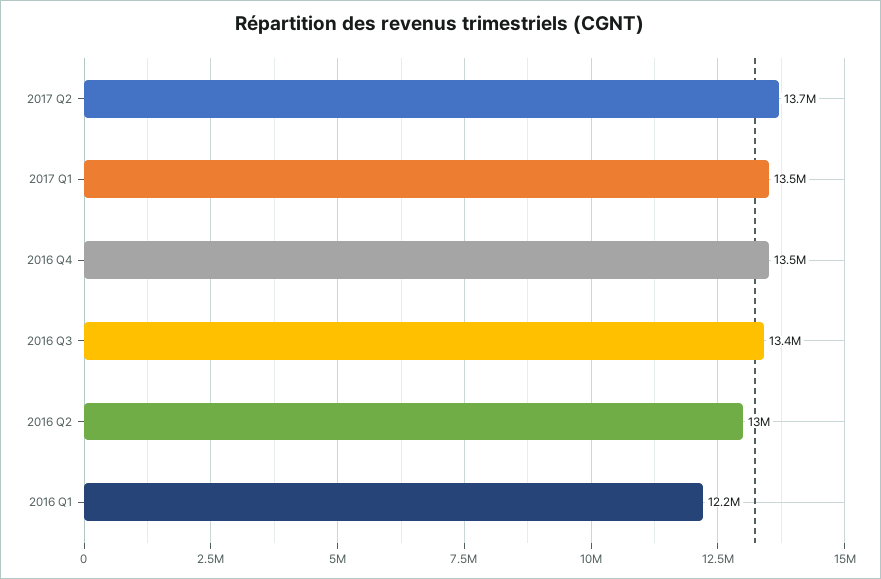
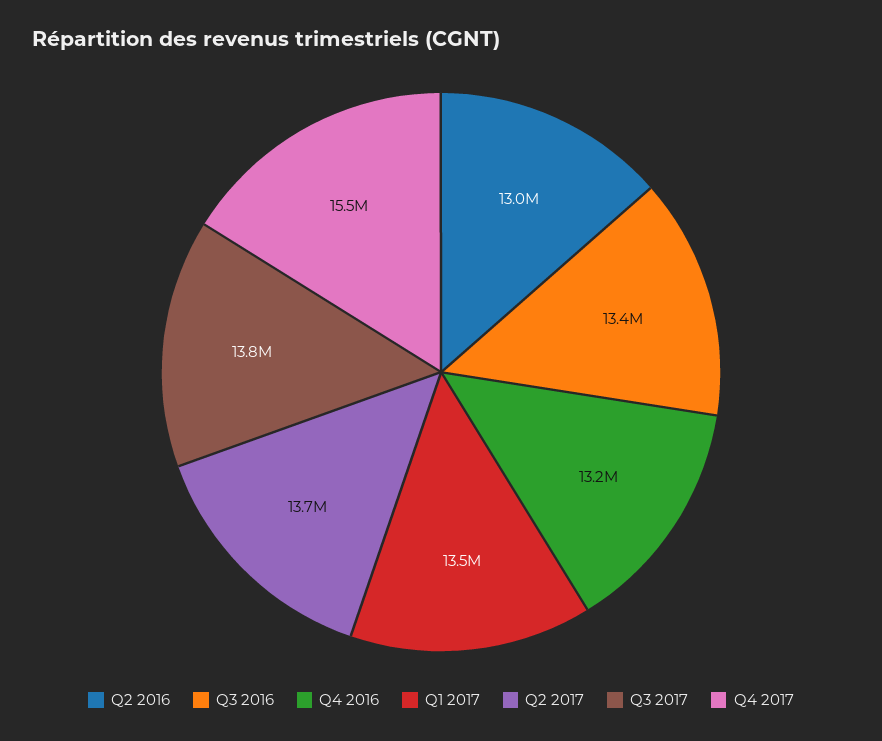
2016 Q4: 13500000 -> 13200000
2016 Q1: 12200000 -> none
Q3 2017: none -> 13800000
Q4 2017: none -> 15500000

